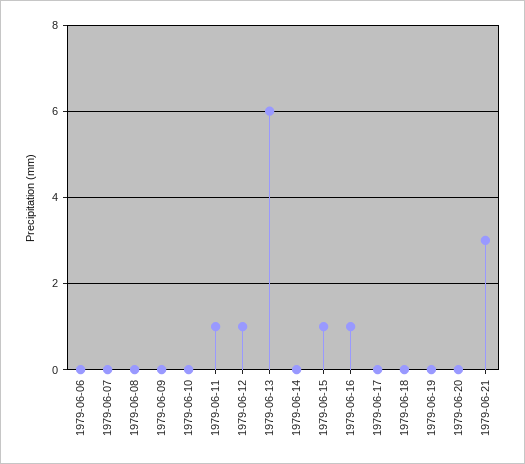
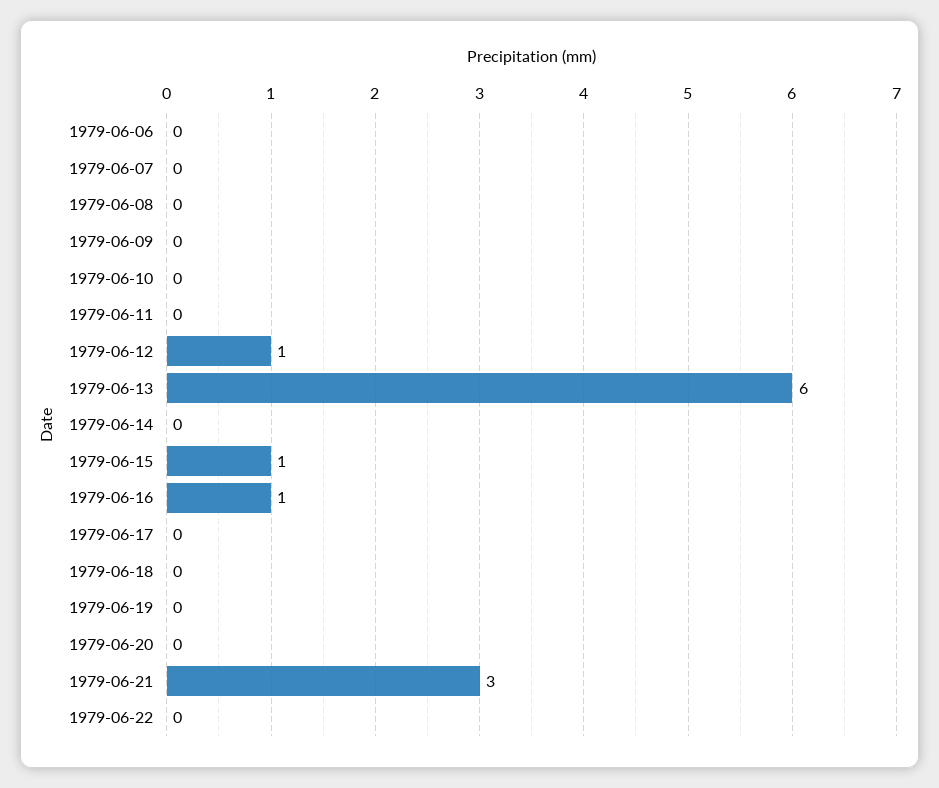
1979-06-11: 1 -> 0
1979-06-22: none -> 0

